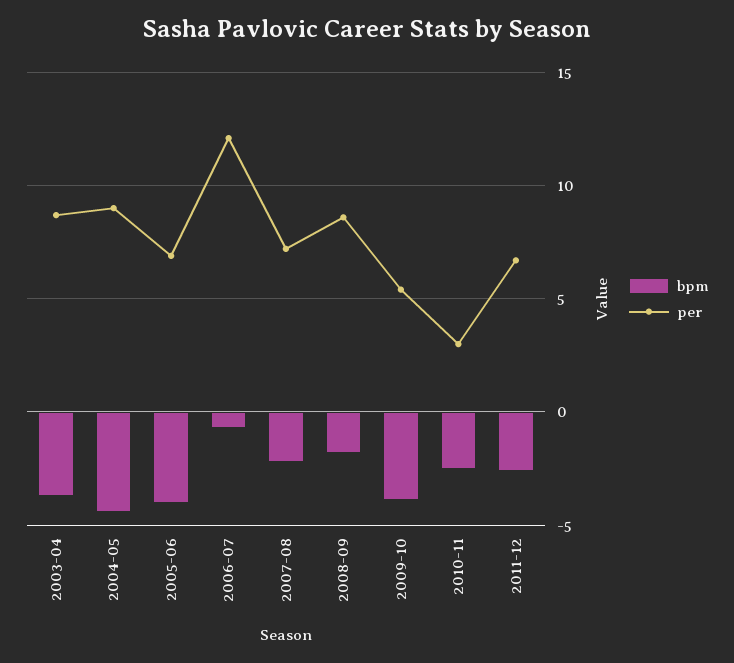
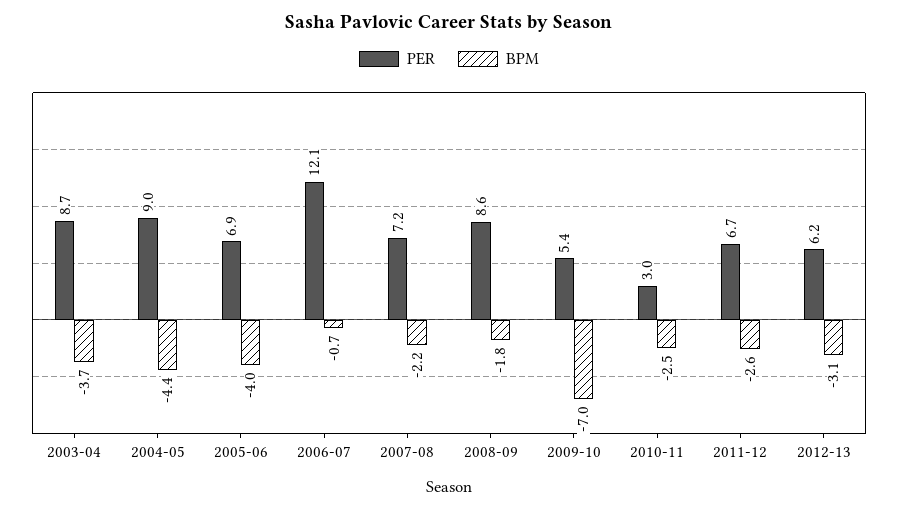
bpm, 2009-10: -4 -> -7
per, 2012-13: none -> 6.2
bpm, 2012-13: none -> -3.1

